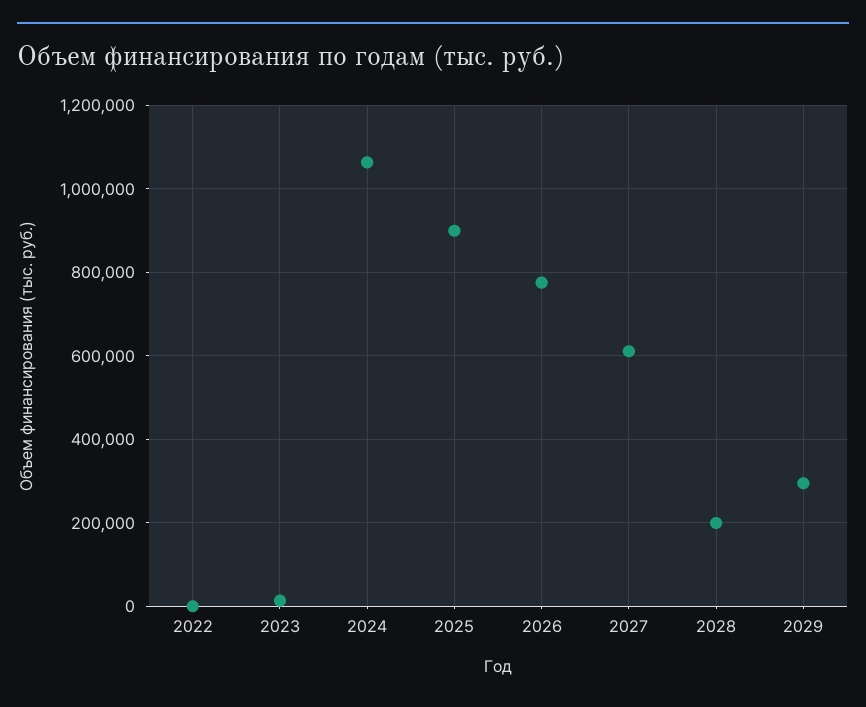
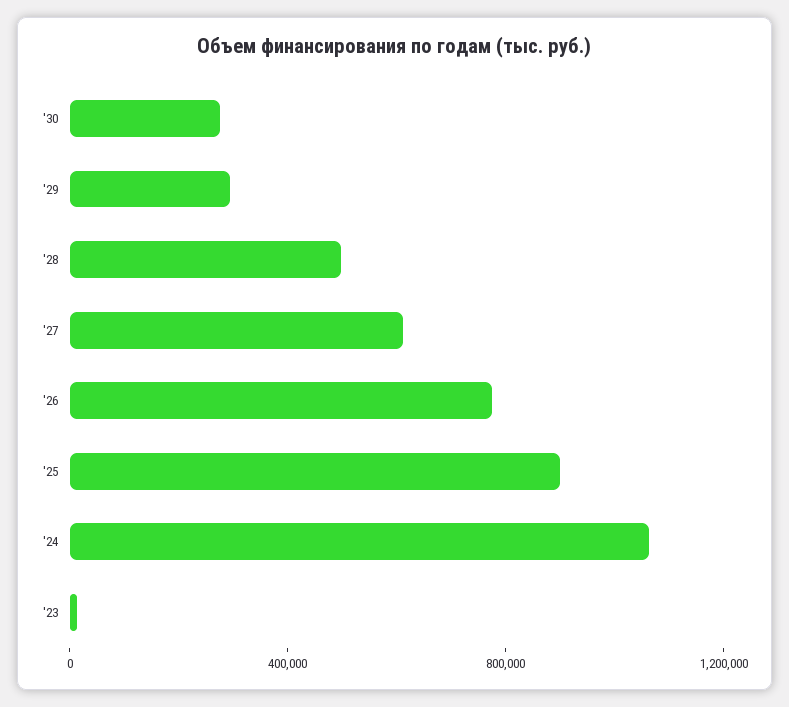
2022: 0 -> none
2028: 200000 -> 500000
'30: none -> 300000

